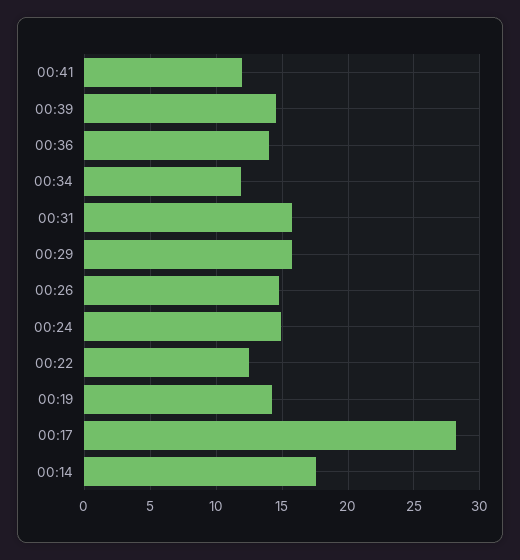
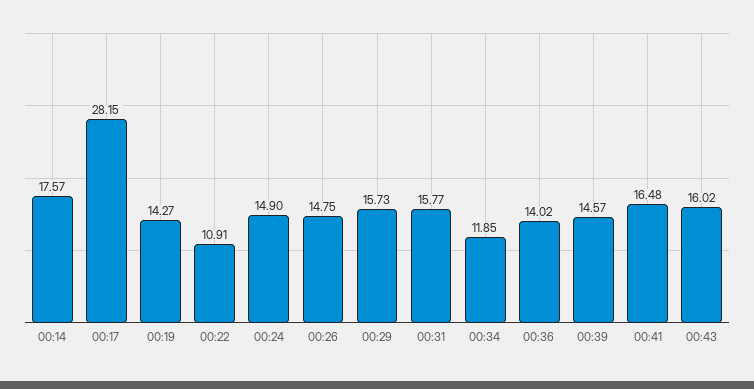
00:41: 12 -> 16.48
00:22: 12.5 -> 10.91
00:43: none -> 16.02

